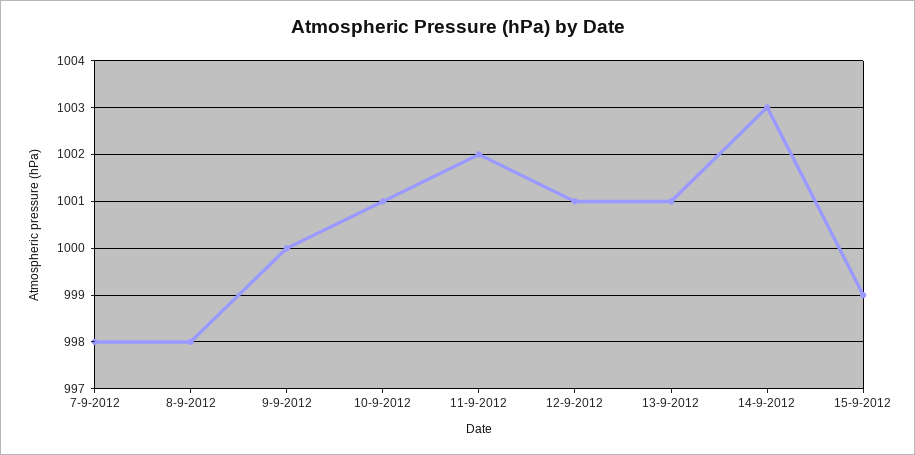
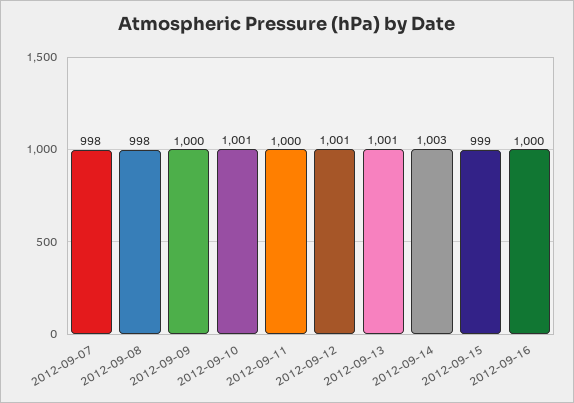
11-9-2012: 1002 -> 1000
2012-09-16: none -> 1000

